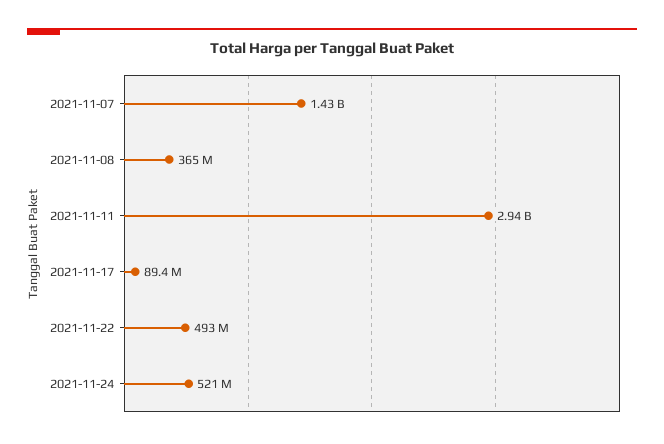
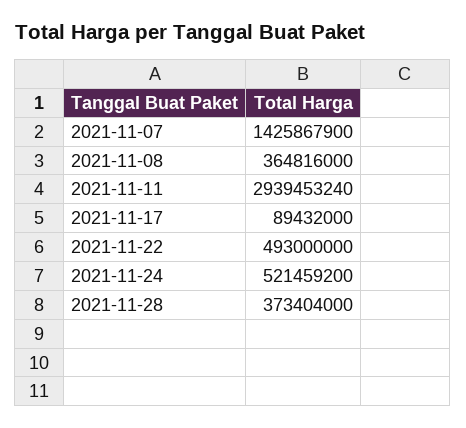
2021-11-28: none -> 373404000

